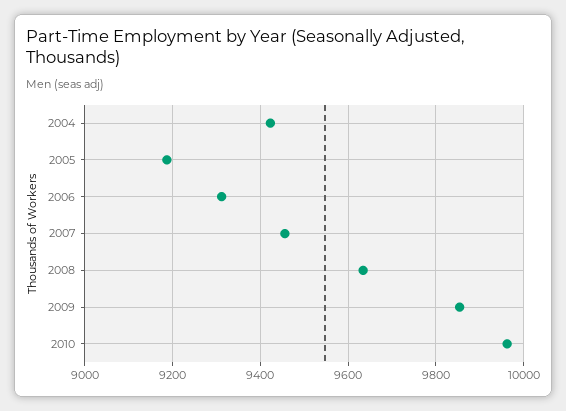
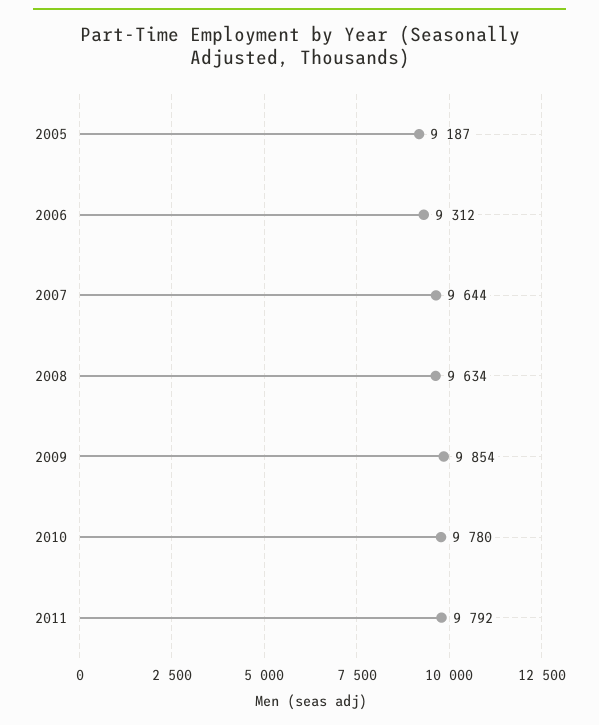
2004: 9420 -> none
2007: 9460 -> 9644
2010: 9960 -> 9780
2011: none -> 9792

